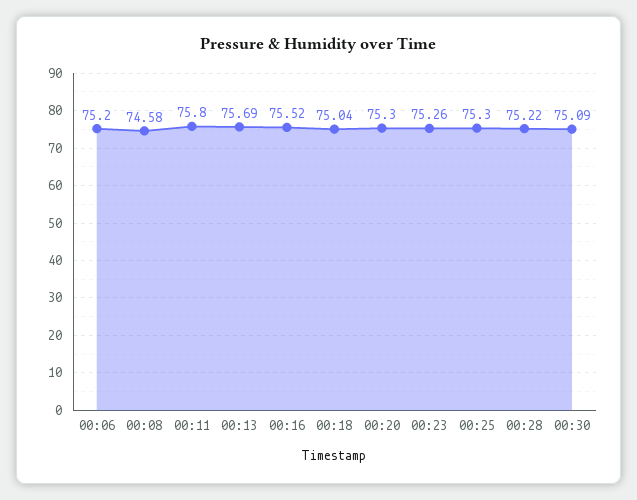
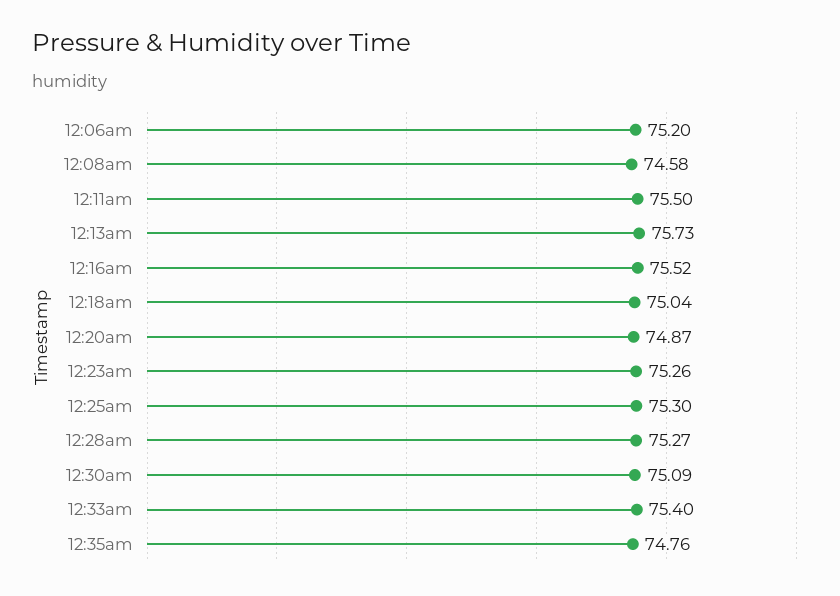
00:11: 75.8 -> 75.5
00:13: 75.69 -> 75.73
00:20: 75.3 -> 74.87
00:28: 75.22 -> 75.27
12:33am: none -> 75.4
12:35am: none -> 74.76

